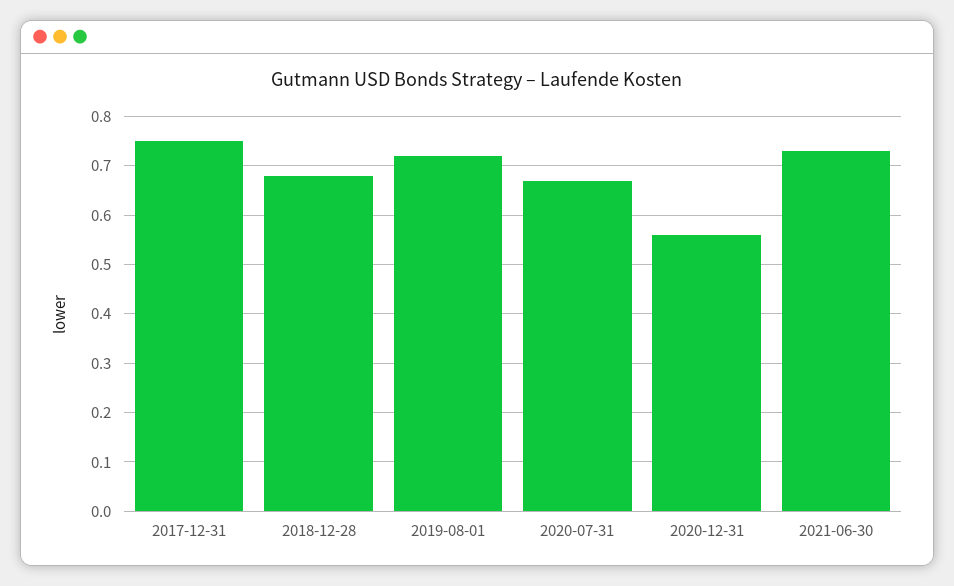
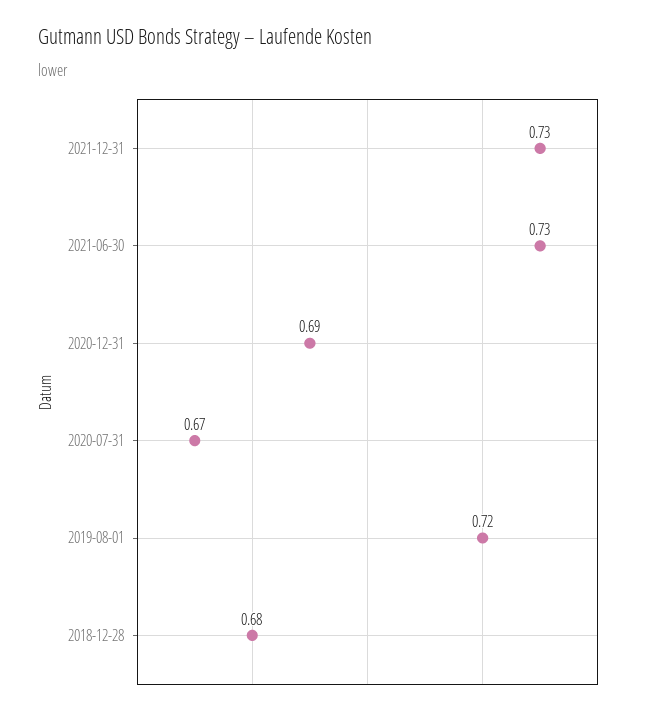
2017-12-31: 0.75 -> none
2020-12-31: 0.55 -> 0.69
2021-12-31: none -> 0.73

